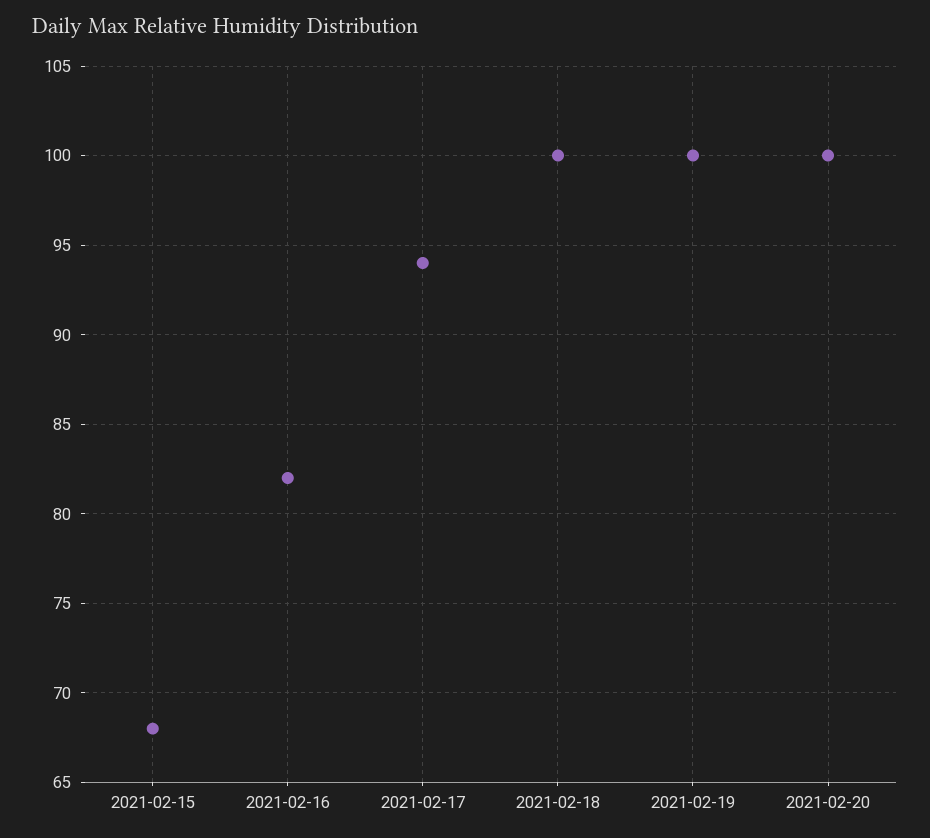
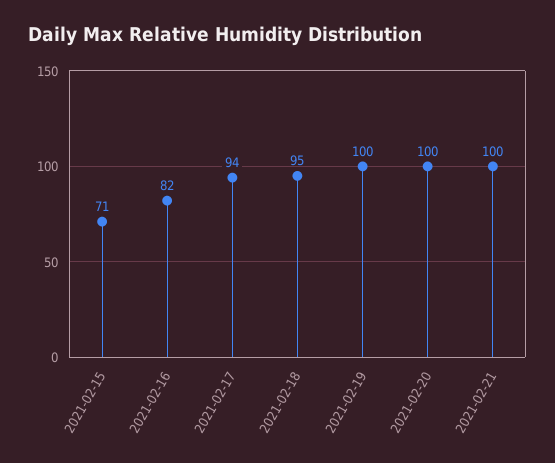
2021-02-15: 68 -> 71
2021-02-18: 100 -> 95
2021-02-21: none -> 100

